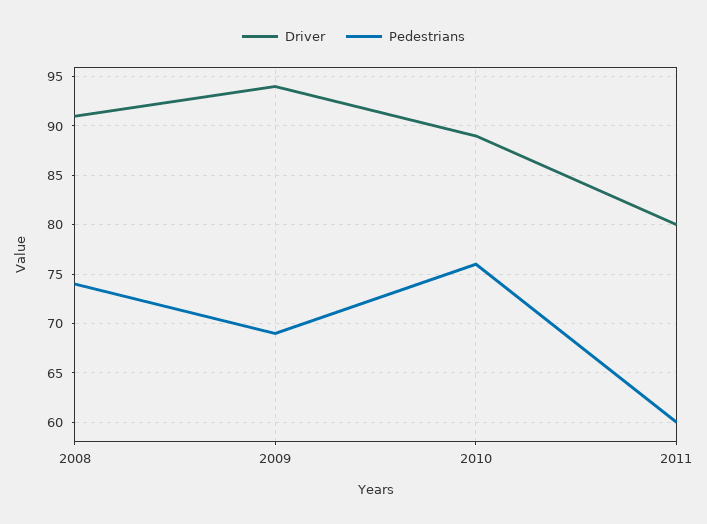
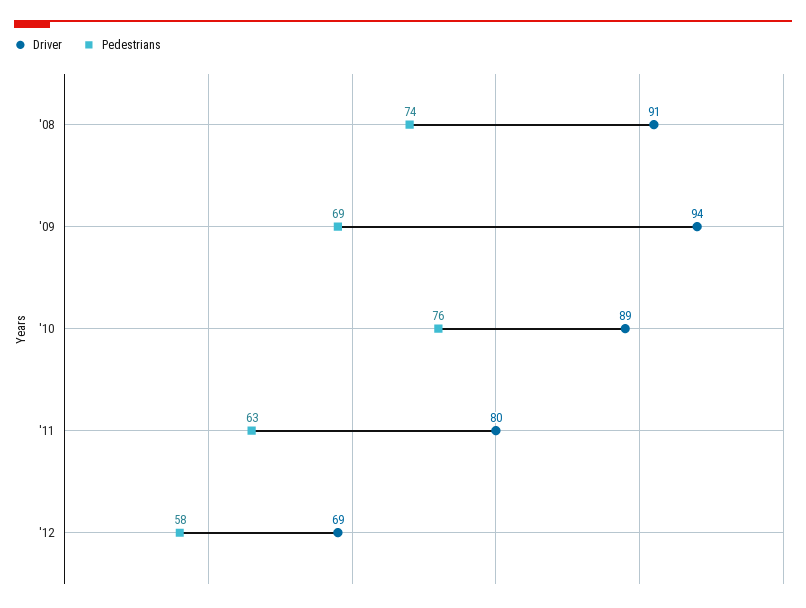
Pedestrians, 2011: 60 -> 63
Driver, '12: none -> 69
Pedestrians, '12: none -> 58

